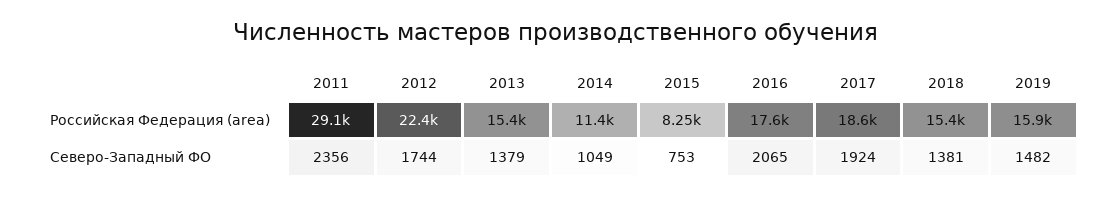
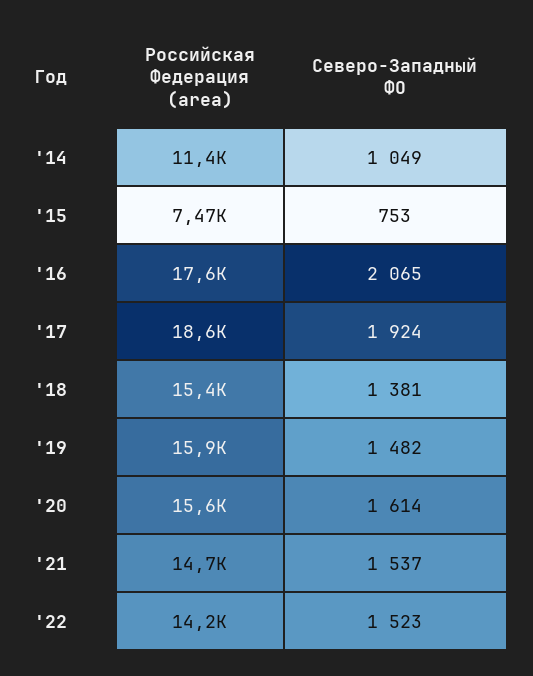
2011, Российская Федерация (area): 29100 -> none
2012, Российская Федерация (area): 22400 -> none
2013, Российская Федерация (area): 15400 -> none
2015, Российская Федерация (area): 8250 -> 7470
2011, Северо-Западный ФО: 2356 -> none
2012, Северо-Западный ФО: 1744 -> none
2013, Северо-Западный ФО: 1379 -> none
'20, Российская Федерация (area): none -> 15600
'20, Северо-Западный ФО: none -> 1614
'21, Российская Федерация (area): none -> 14700
'21, Северо-Западный ФО: none -> 1537
'22, Российская Федерация (area): none -> 14200
'22, Северо-Западный ФО: none -> 1523

